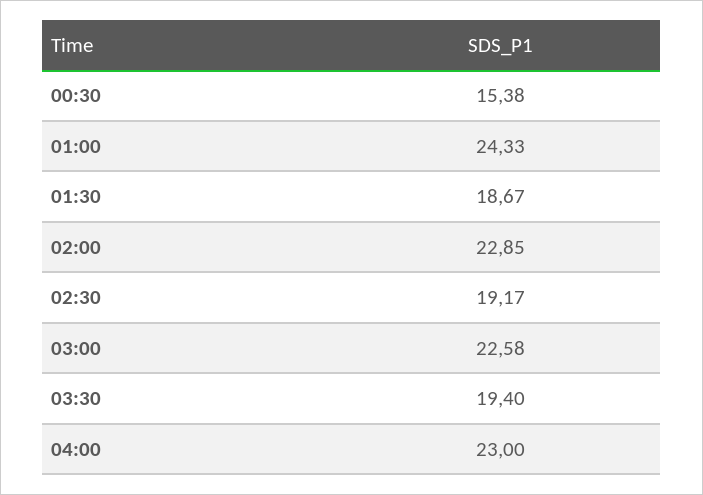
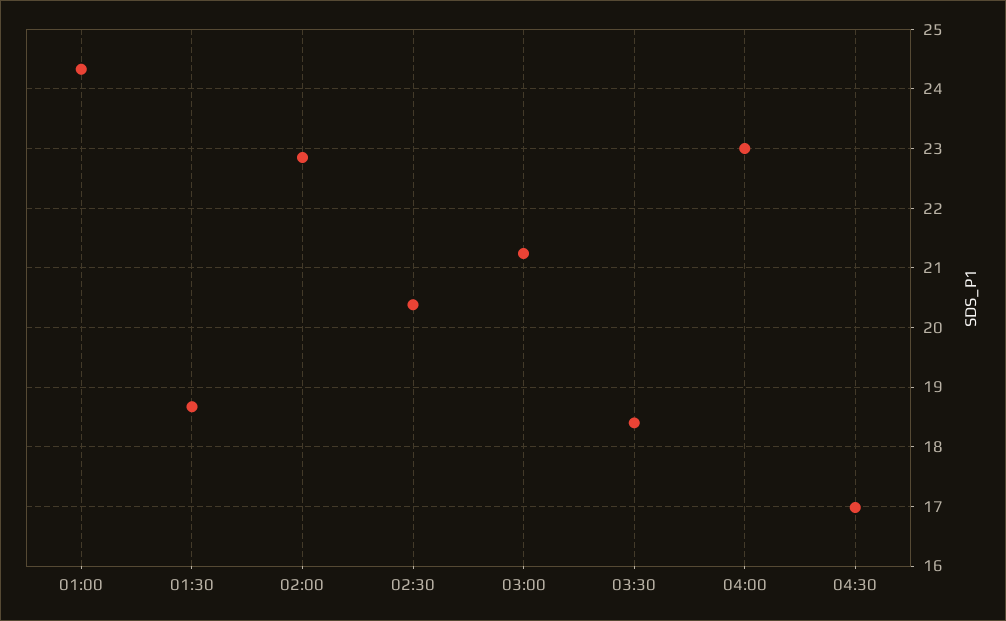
00:30: 15.38 -> none
02:30: 19.17 -> 20.4
03:00: 22.58 -> 21.2
03:30: 19.4 -> 18.4
04:30: none -> 17

